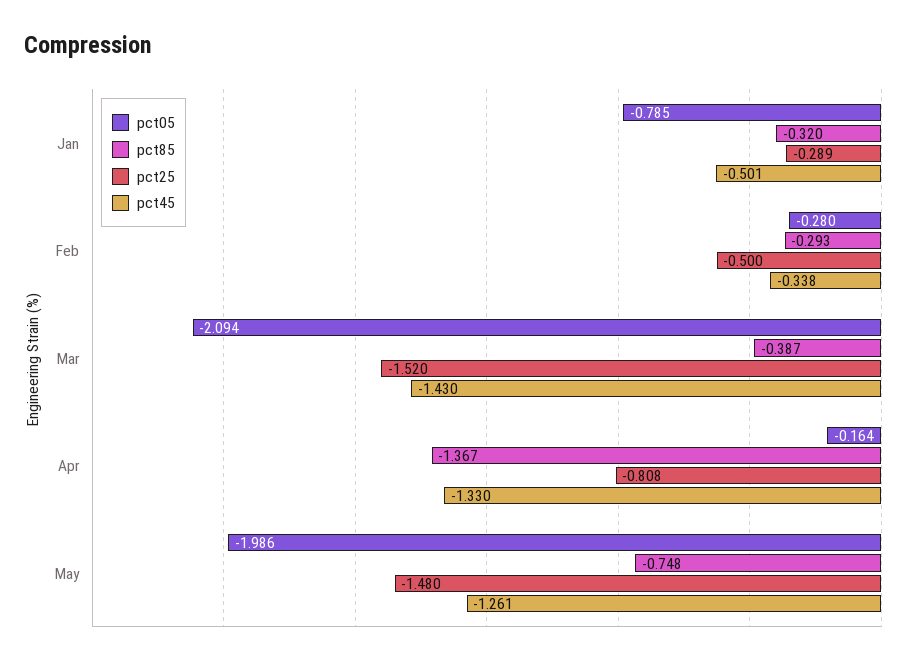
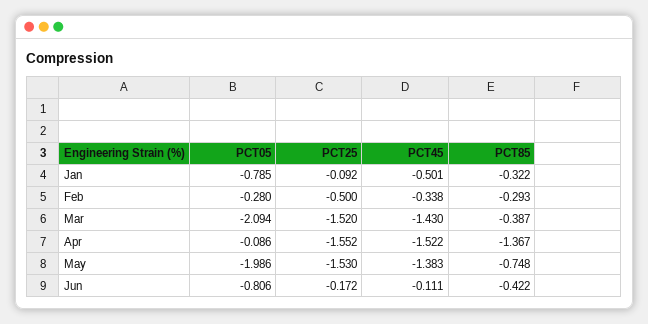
pct85, Jan: -0.32 -> -0.322
pct25, Jan: -0.289 -> -0.092
pct05, Apr: -0.164 -> -0.086
pct25, Apr: -0.808 -> -1.552
pct45, Apr: -1.33 -> -1.522
pct25, May: -1.48 -> -1.53
pct45, May: -1.261 -> -1.383
pct05, Jun: none -> -0.806
pct25, Jun: none -> -0.172
pct45, Jun: none -> -0.111
pct85, Jun: none -> -0.422

